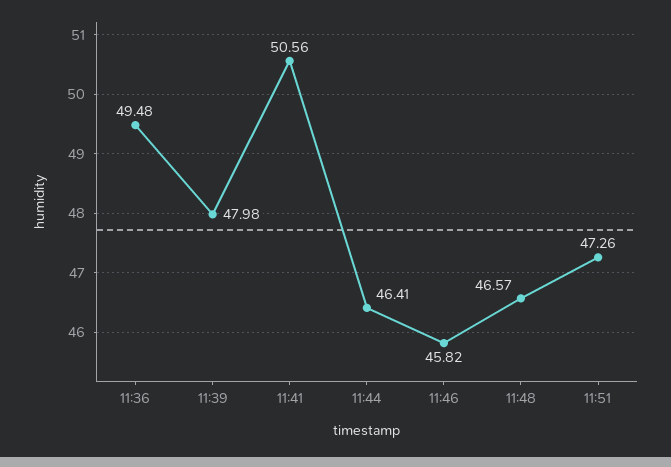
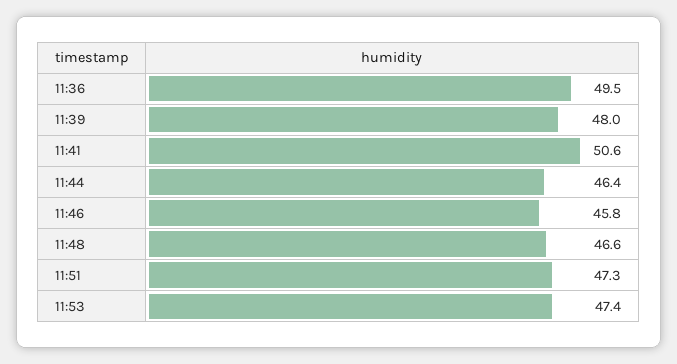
11:53: none -> 47.4

